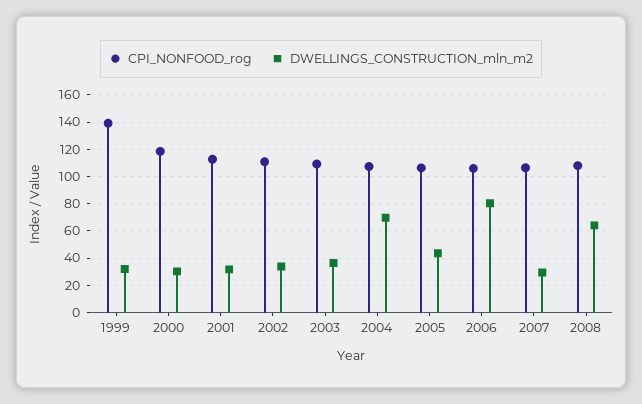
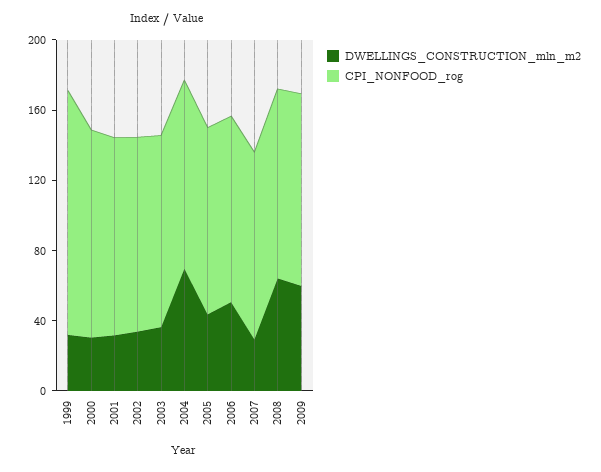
DWELLINGS_CONSTRUCTION_mln_m2, 2006: 80 -> 50
DWELLINGS_CONSTRUCTION_mln_m2, 2009: none -> 60
CPI_NONFOOD_rog, 2009: none -> 110

